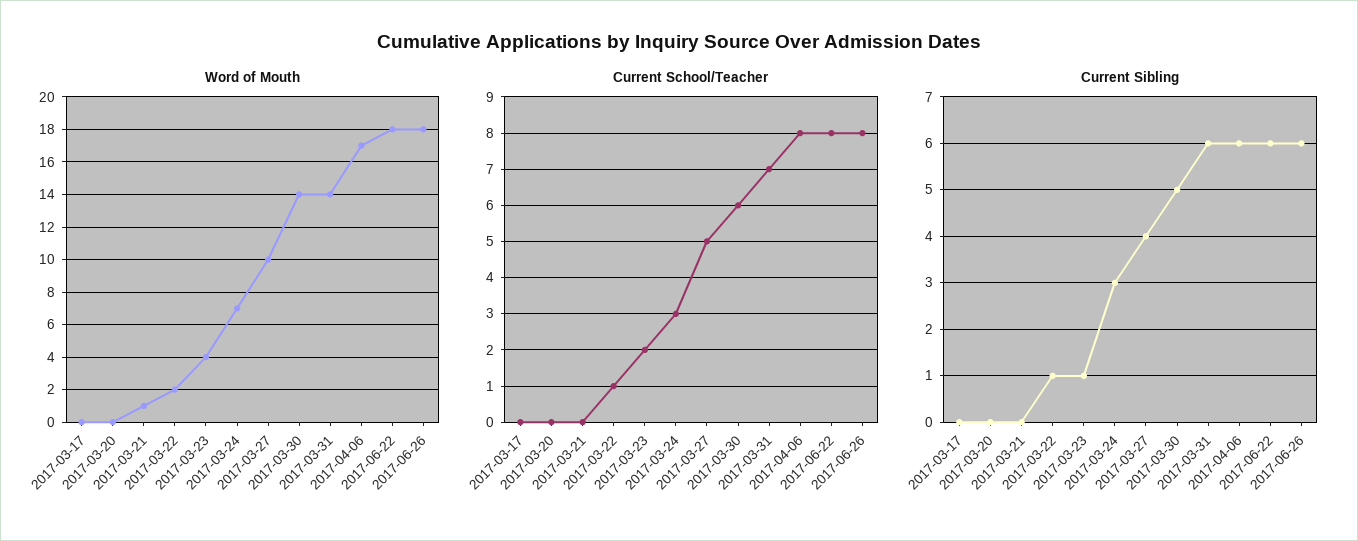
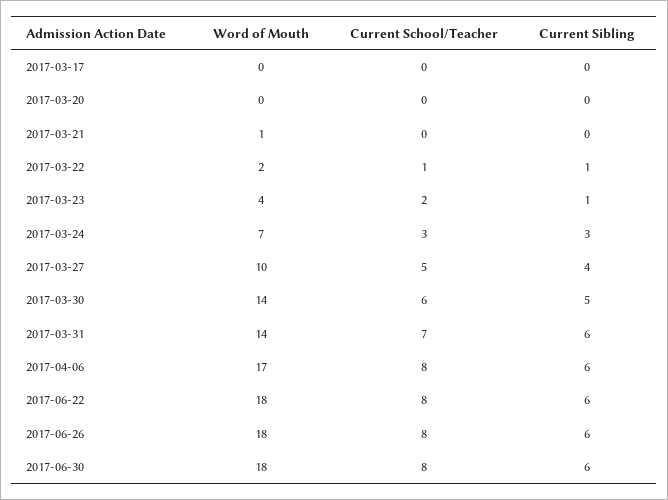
Word of Mouth, 2017-06-30: none -> 18
Current School/Teacher, 2017-06-30: none -> 8
Current Sibling, 2017-06-30: none -> 6

